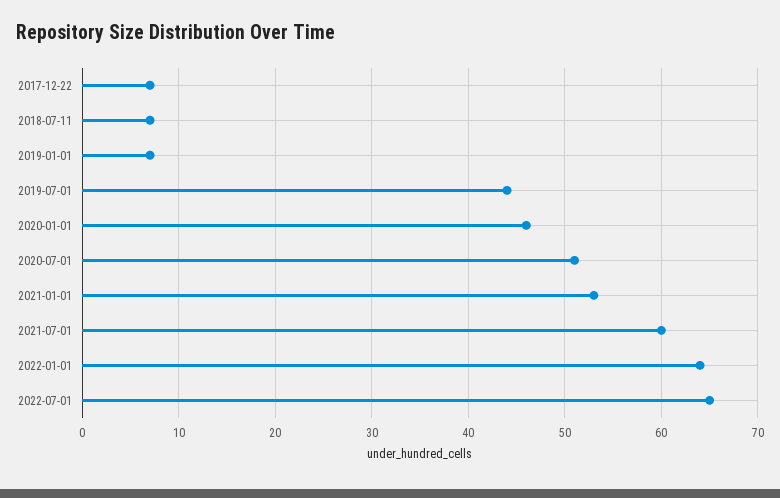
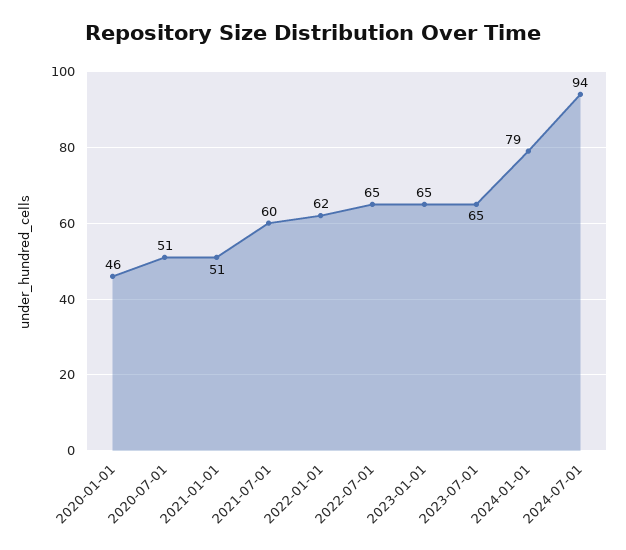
2017-12-22: 7 -> none
2018-07-11: 7 -> none
2019-01-01: 7 -> none
2019-07-01: 44 -> none
2021-01-01: 53 -> 51
2022-01-01: 64 -> 62
2023-01-01: none -> 65
2023-07-01: none -> 65
2024-01-01: none -> 79
2024-07-01: none -> 94

